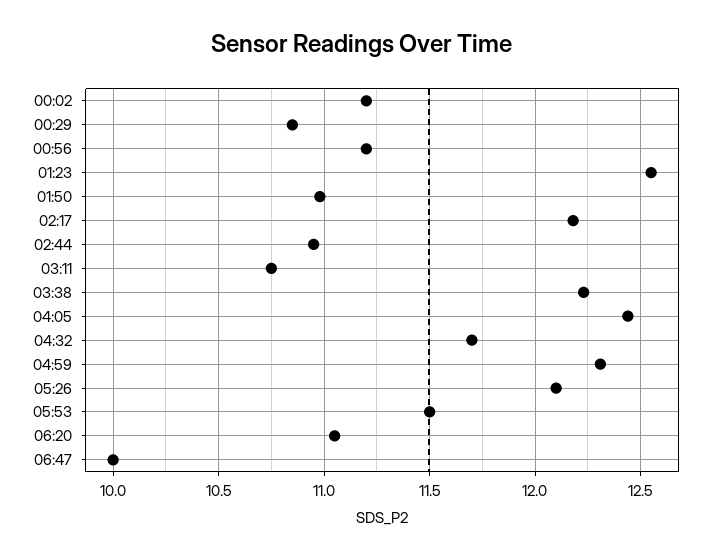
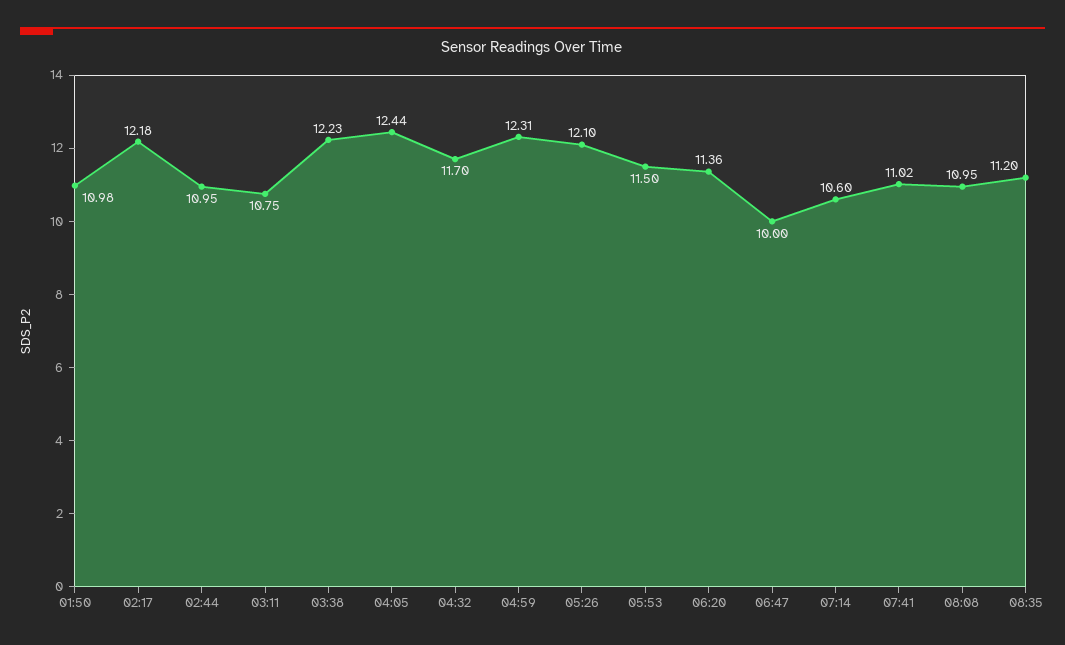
00:02: 11.2 -> none
00:29: 10.85 -> none
00:56: 11.2 -> none
01:23: 12.55 -> none
06:20: 11.05 -> 11.36
07:14: none -> 10.6
07:41: none -> 11.02
08:08: none -> 10.95
08:35: none -> 11.2

